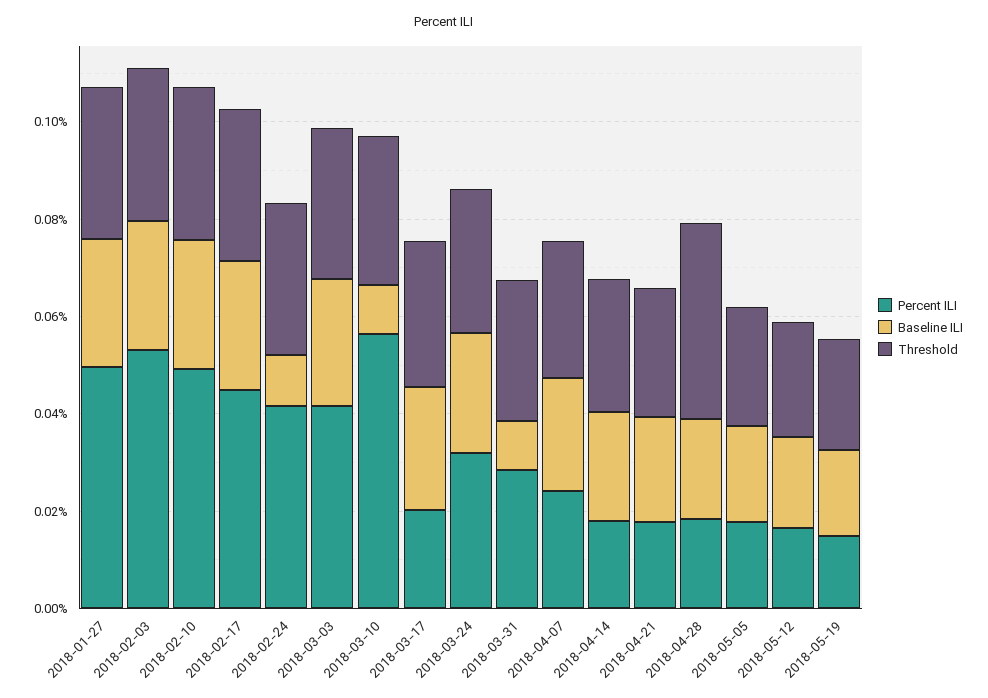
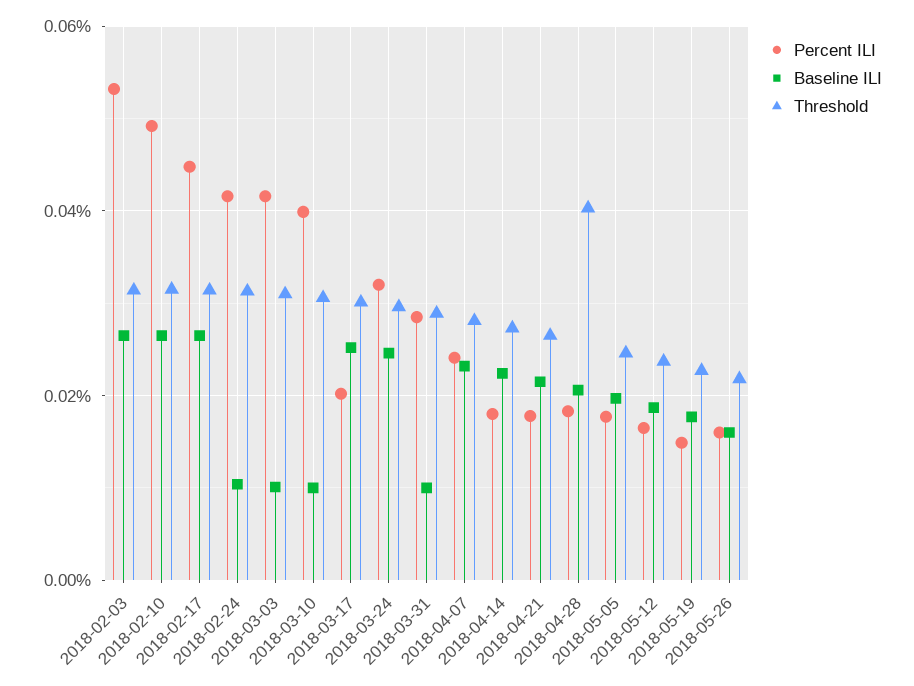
Percent ILI, 2018-01-27: 0.05 -> none
Baseline ILI, 2018-01-27: 0.025 -> none
Threshold, 2018-01-27: 0.03 -> none
Baseline ILI, 2018-03-03: 0.025 -> 0.01
Percent ILI, 2018-03-10: 0.055 -> 0.04
Percent ILI, 2018-05-26: none -> 0.016
Baseline ILI, 2018-05-26: none -> 0.016
Threshold, 2018-05-26: none -> 0.022

